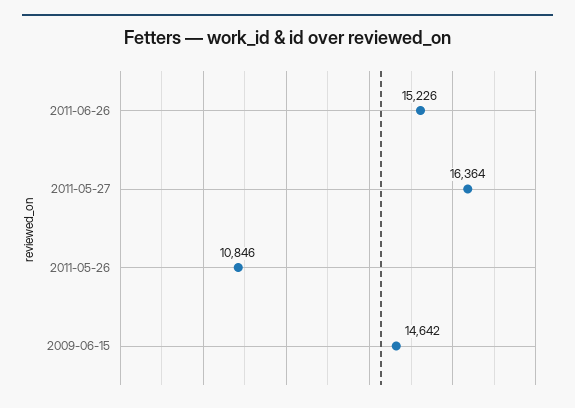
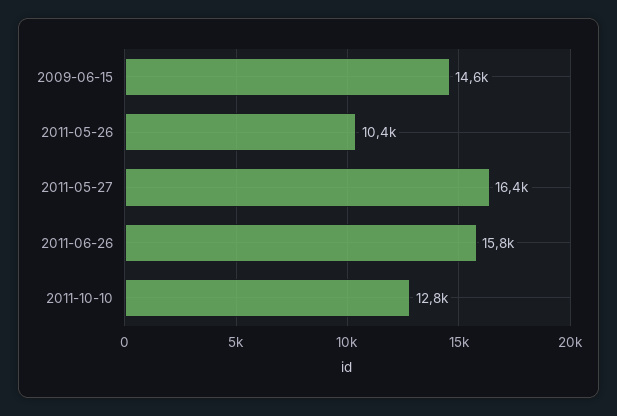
2011-06-26: 15226 -> 15800
2011-05-26: 10846 -> 10400
2011-10-10: none -> 12800

